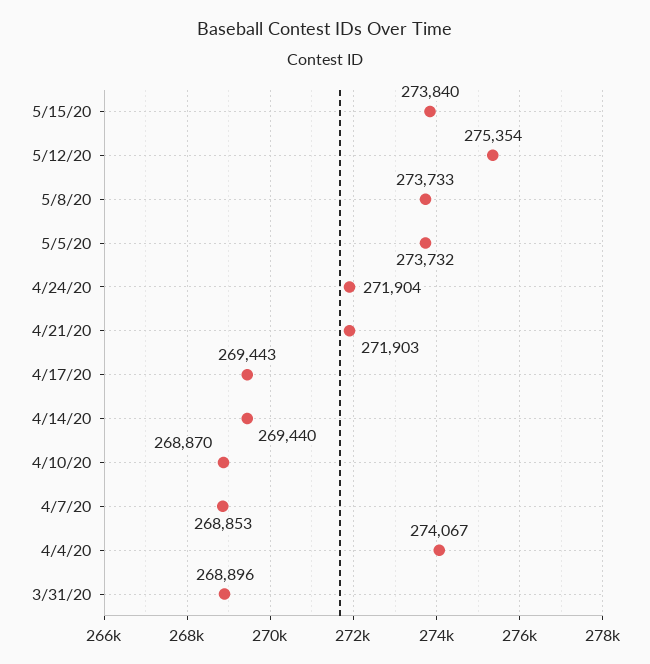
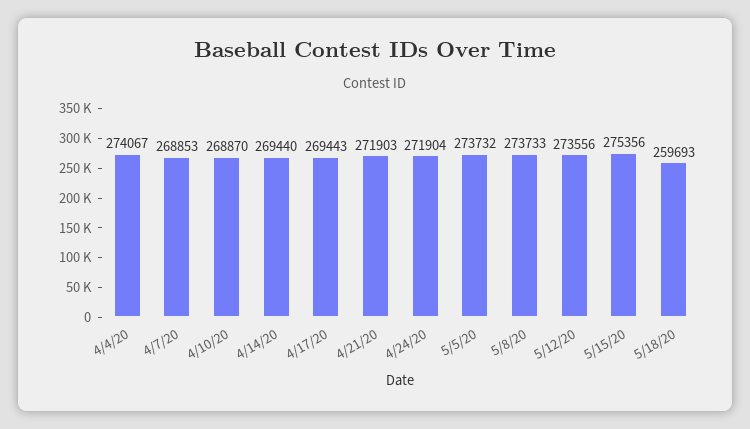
5/15/20: 273840 -> 275356
5/12/20: 275354 -> 273556
3/31/20: 268896 -> none
5/18/20: none -> 259693

